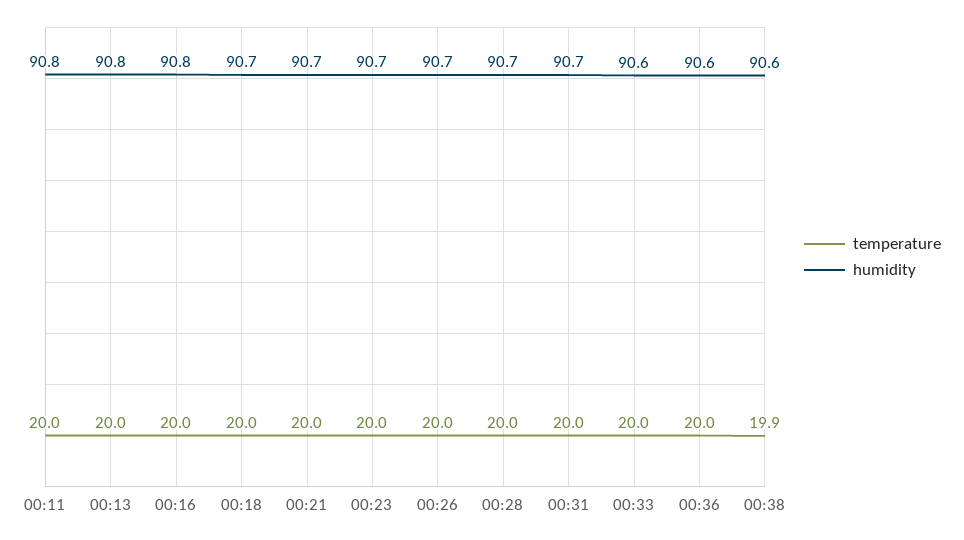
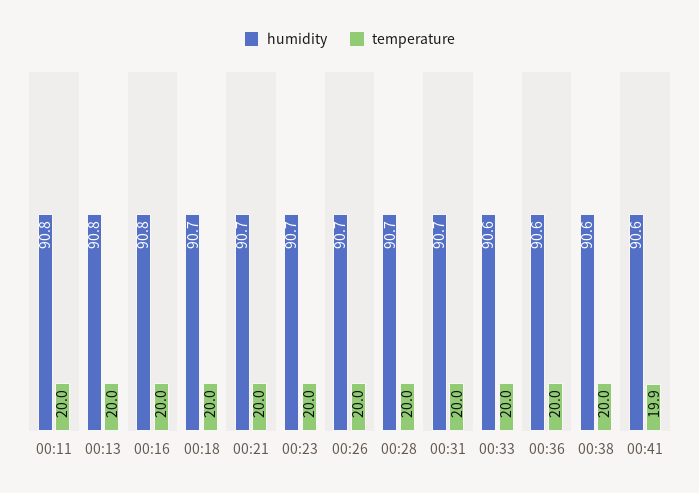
temperature, 00:38: 19.9 -> 20
humidity, 00:41: none -> 90.6
temperature, 00:41: none -> 19.9

